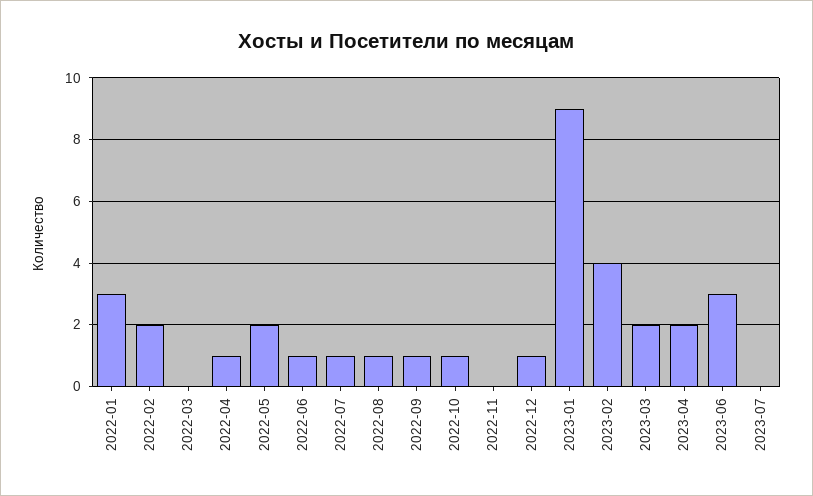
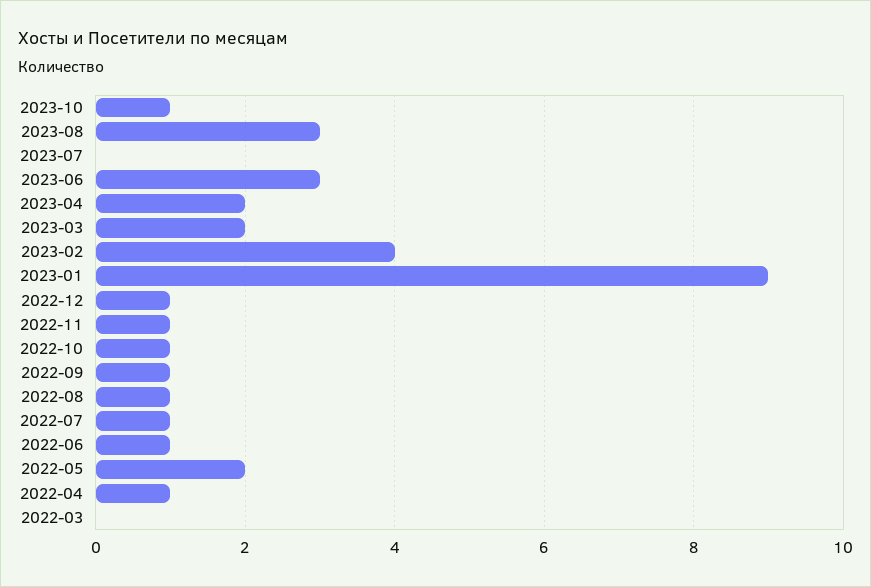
2022-01: 3 -> none
2022-02: 2 -> none
2022-11: 0 -> 1
2023-10: none -> 1
2023-08: none -> 3

